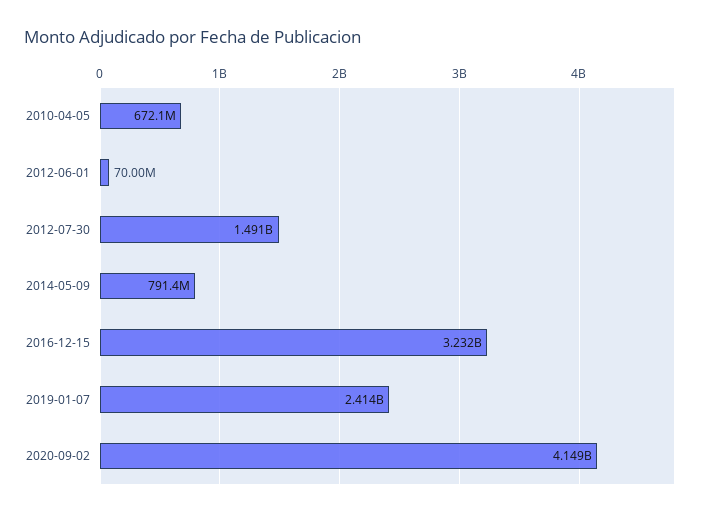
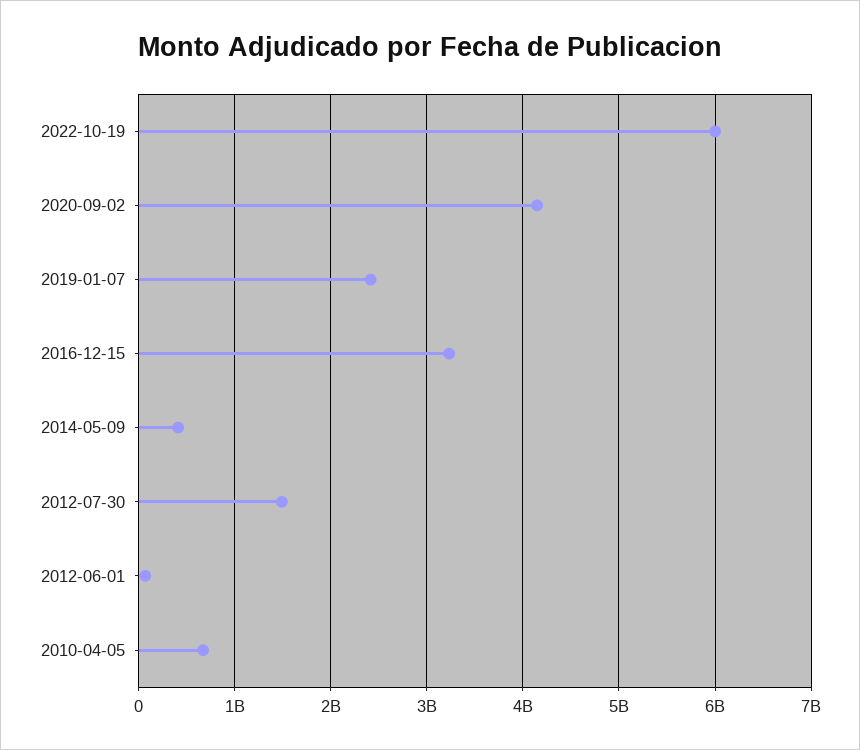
2014-05-09: 791400000 -> 400000000
2022-10-19: none -> 6000000000

